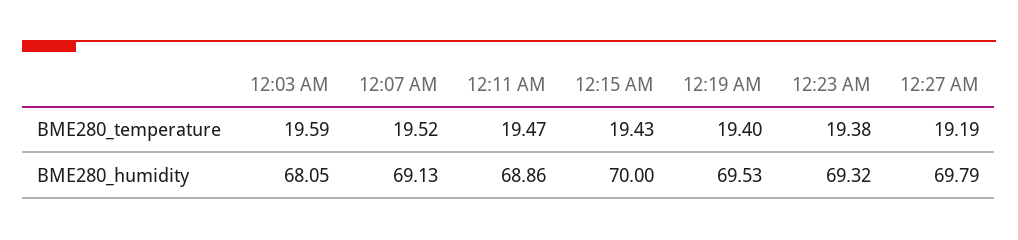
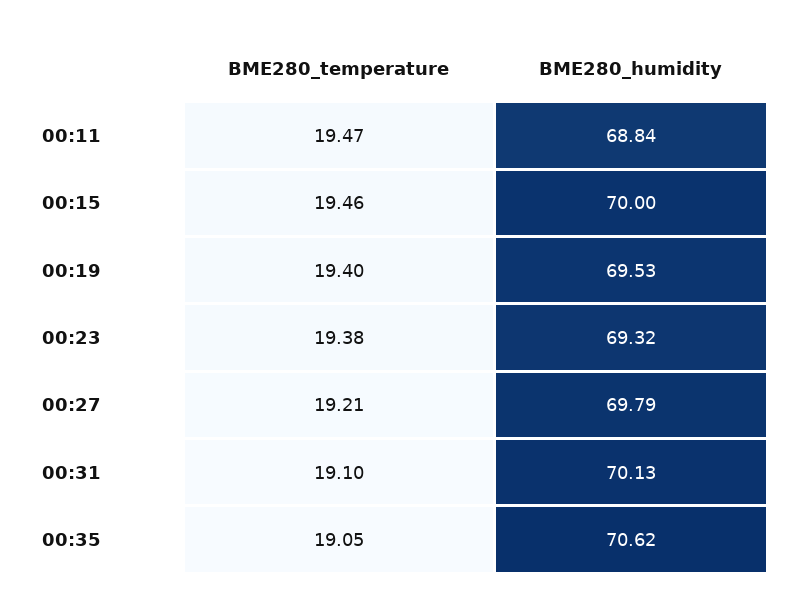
12:03 AM, BME280_temperature: 19.59 -> none
12:07 AM, BME280_temperature: 19.52 -> none
12:15 AM, BME280_temperature: 19.43 -> 19.46
12:27 AM, BME280_temperature: 19.19 -> 19.21
12:03 AM, BME280_humidity: 68.05 -> none
12:07 AM, BME280_humidity: 69.13 -> none
12:11 AM, BME280_humidity: 68.86 -> 68.84
00:31, BME280_temperature: none -> 19.1
00:31, BME280_humidity: none -> 70.13
00:35, BME280_temperature: none -> 19.05
00:35, BME280_humidity: none -> 70.62

